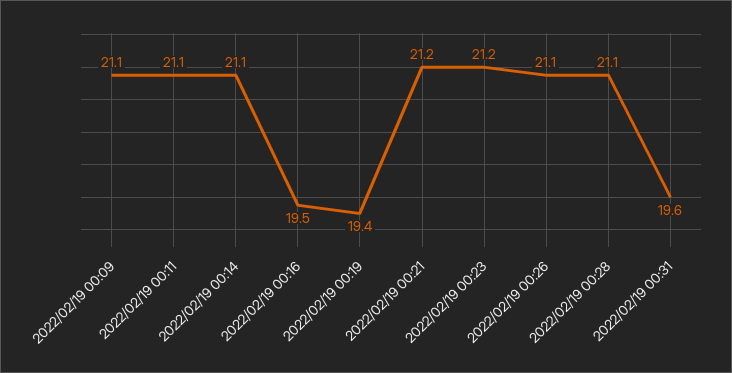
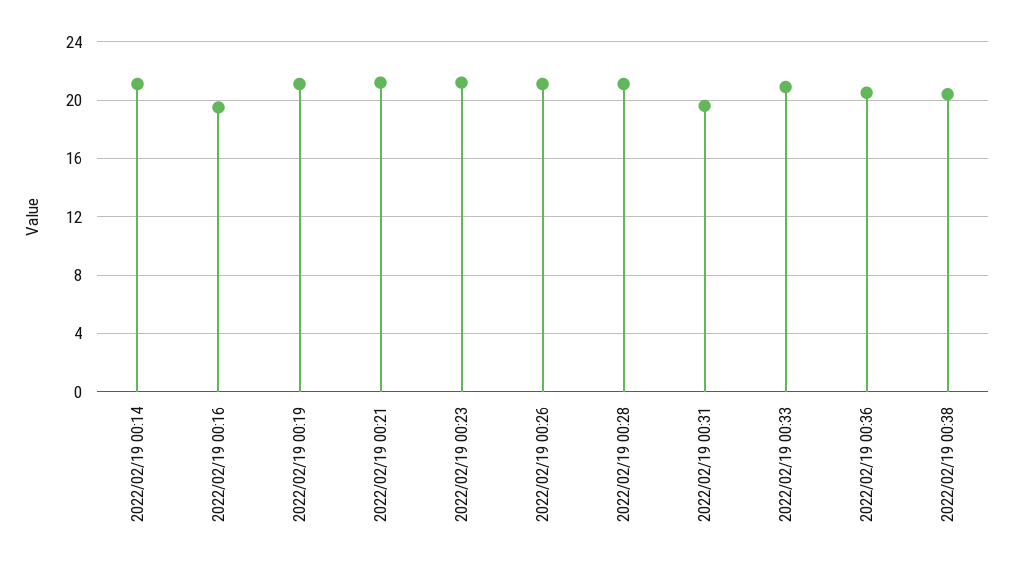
2022/02/19 00:09: 21.1 -> none
2022/02/19 00:11: 21.1 -> none
2022/02/19 00:19: 19.4 -> 21
2022/02/19 00:33: none -> 21
2022/02/19 00:36: none -> 20.5
2022/02/19 00:38: none -> 20.5

